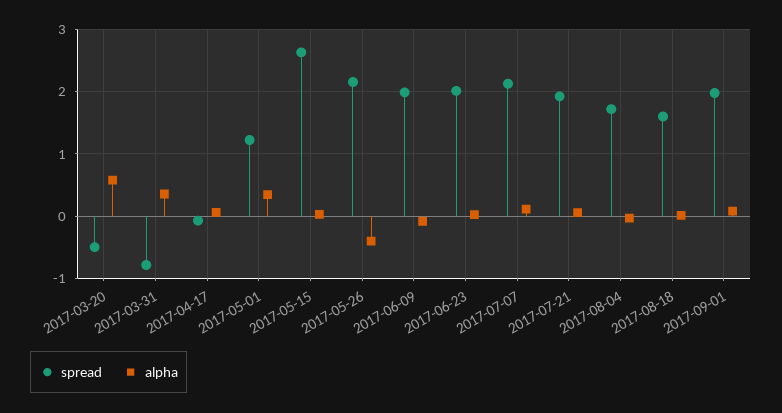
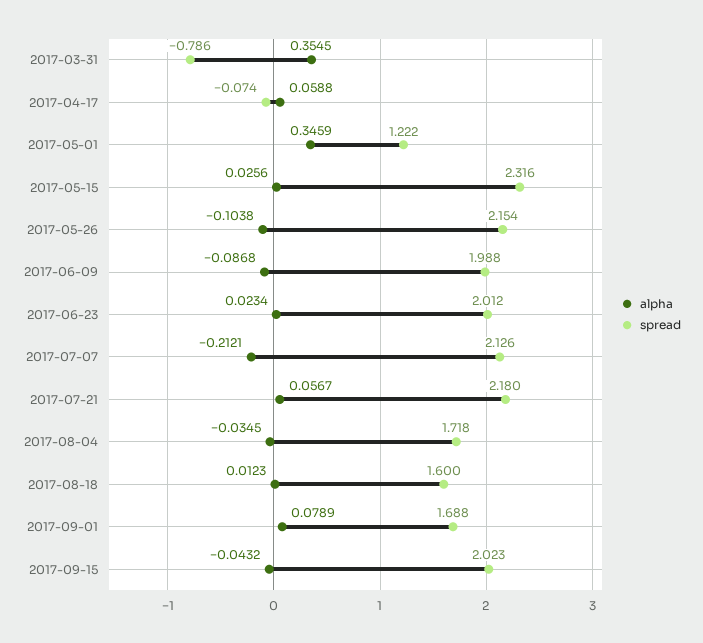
spread, 2017-03-20: -0.5 -> none
alpha, 2017-03-20: 0.6 -> none
spread, 2017-05-15: 2.6 -> 2.316
alpha, 2017-05-26: -0.4 -> -0.1038
alpha, 2017-07-07: 0.1 -> -0.2121
spread, 2017-07-21: 1.9 -> 2.18
spread, 2017-09-01: 2 -> 1.688
alpha, 2017-09-15: none -> -0.0432
spread, 2017-09-15: none -> 2.023

